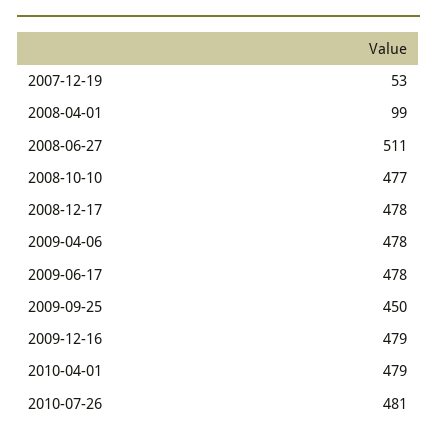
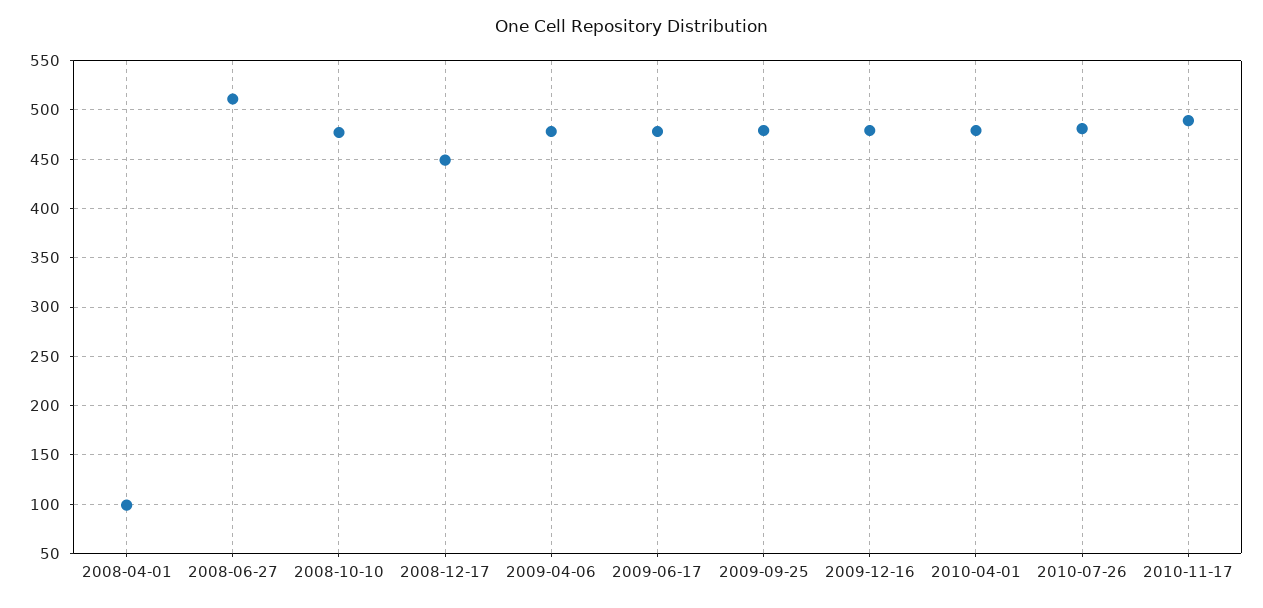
2007-12-19: 53 -> none
2008-12-17: 478 -> 450
2009-09-25: 450 -> 480
2010-11-17: none -> 490

